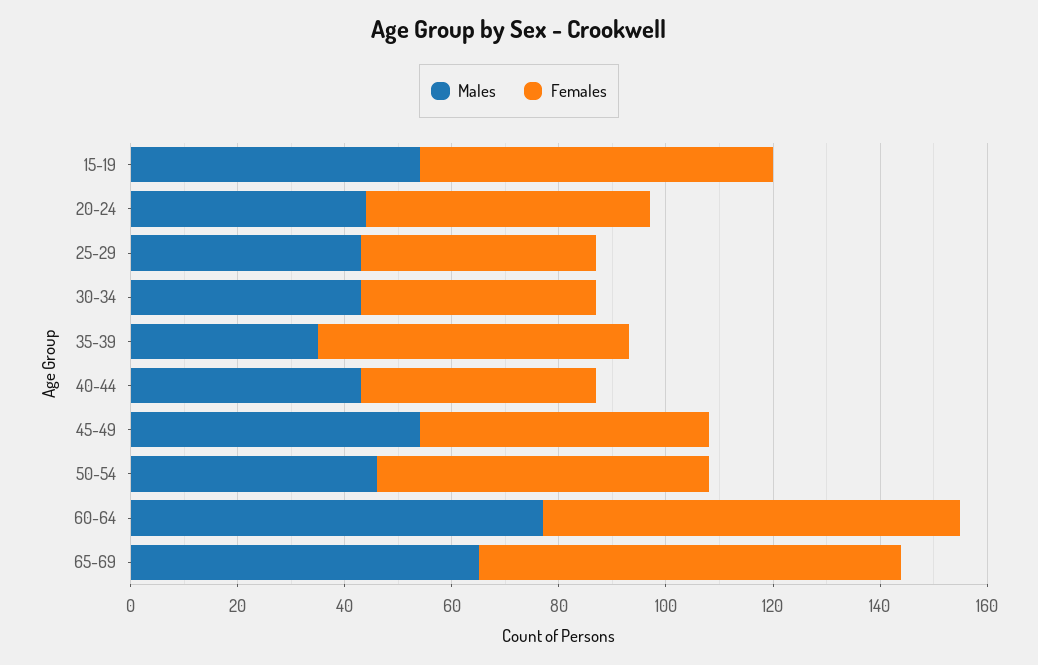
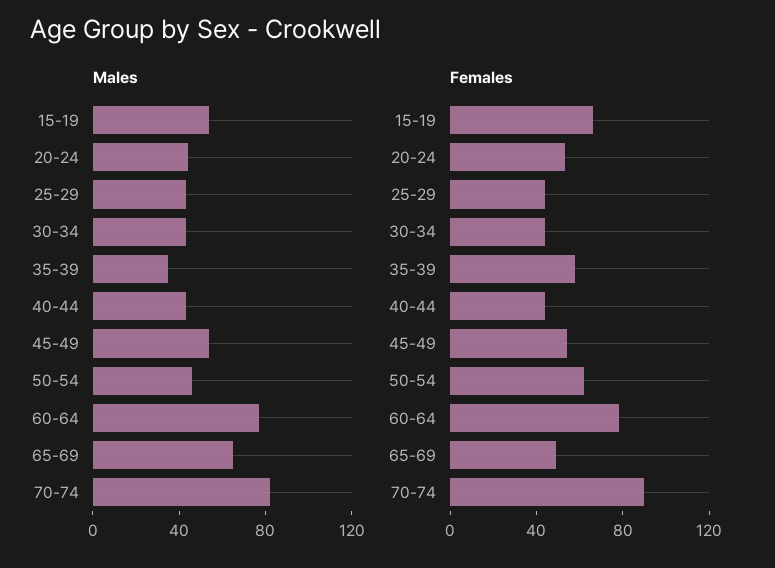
Females, 65-69: 80 -> 50
Males, 70-74: none -> 80
Females, 70-74: none -> 90

